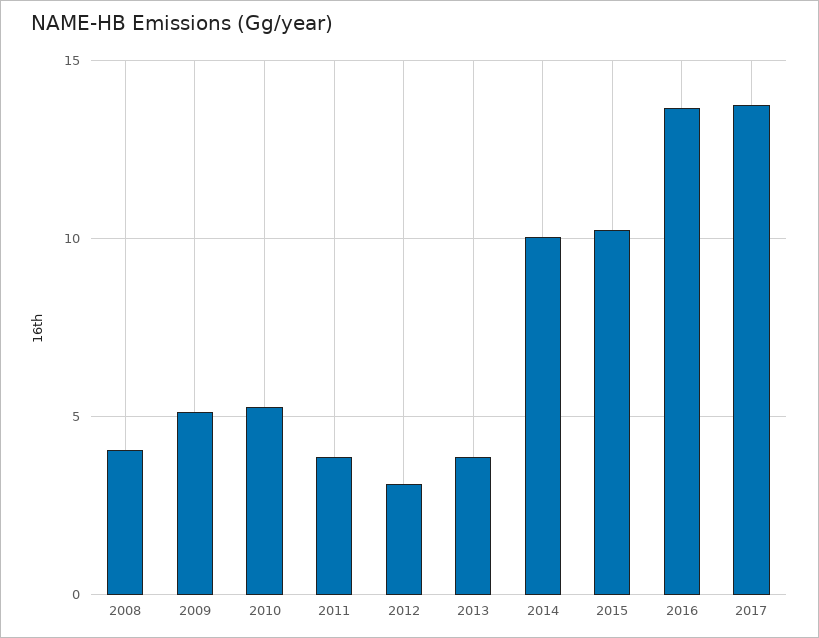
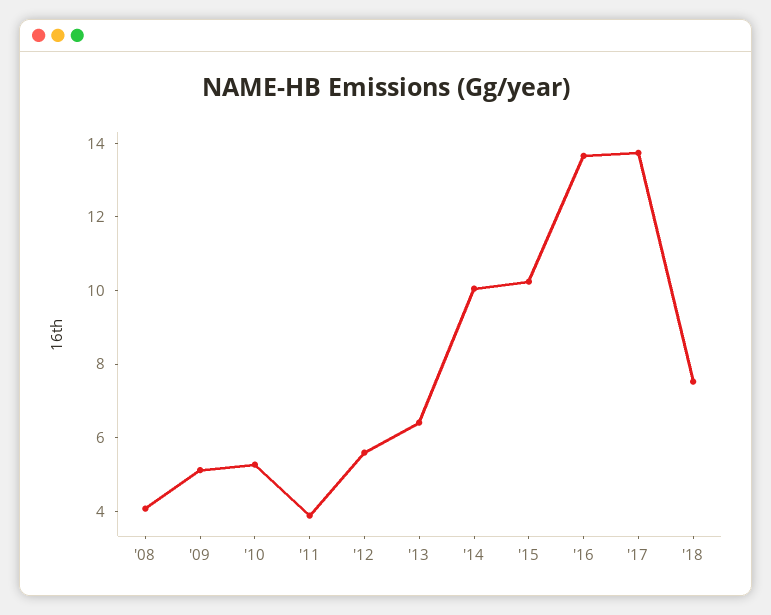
2012: 3 -> 5.5
2013: 4 -> 6.5
'18: none -> 7.5

